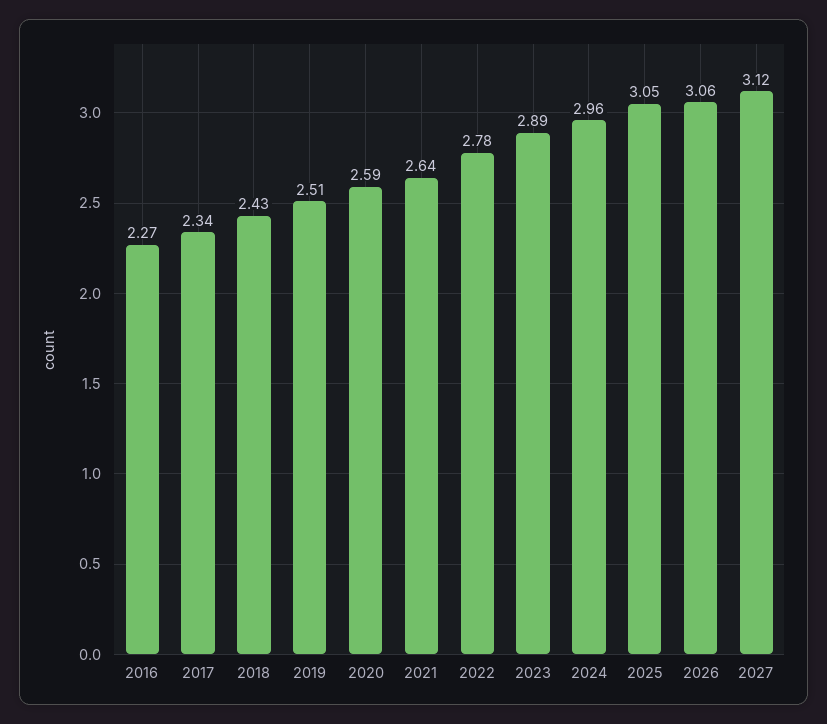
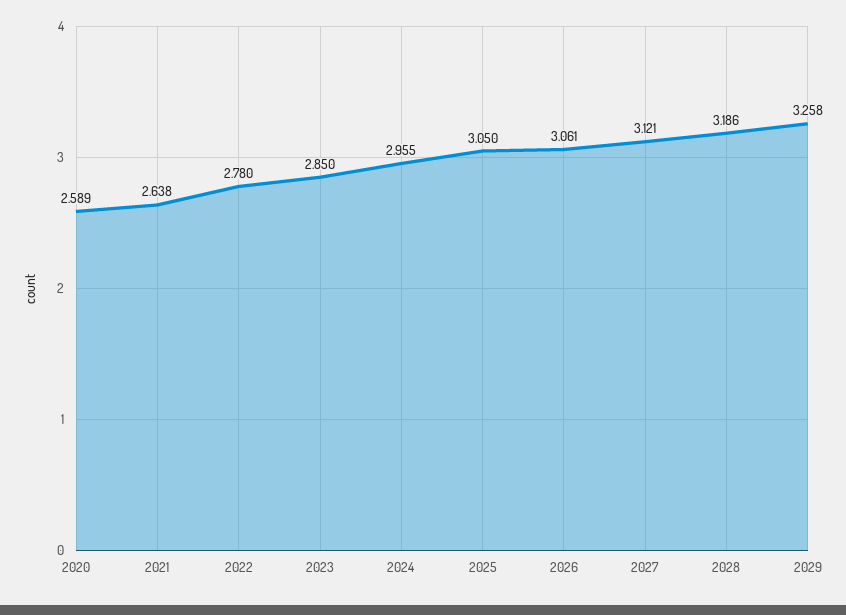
2016: 2.27 -> none
2017: 2.34 -> none
2018: 2.43 -> none
2019: 2.51 -> none
2023: 2.89 -> 2.85
2028: none -> 3.186
2029: none -> 3.258

